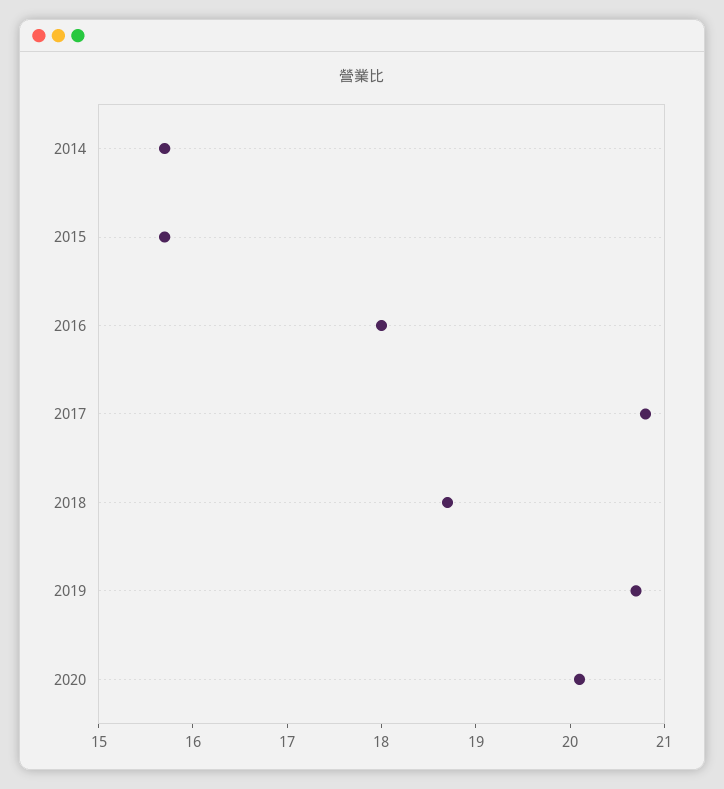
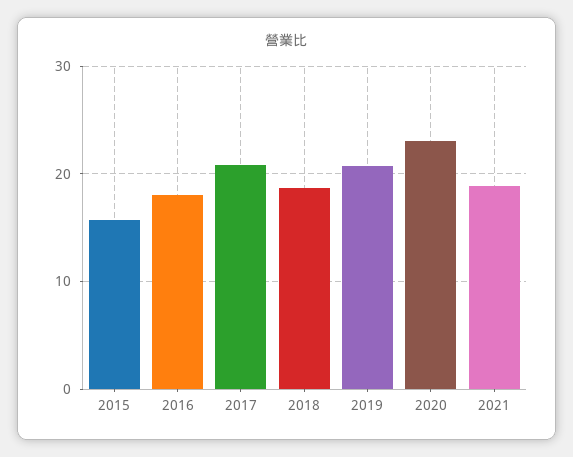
2014: 15.7 -> none
2020: 20.1 -> 23
2021: none -> 19

